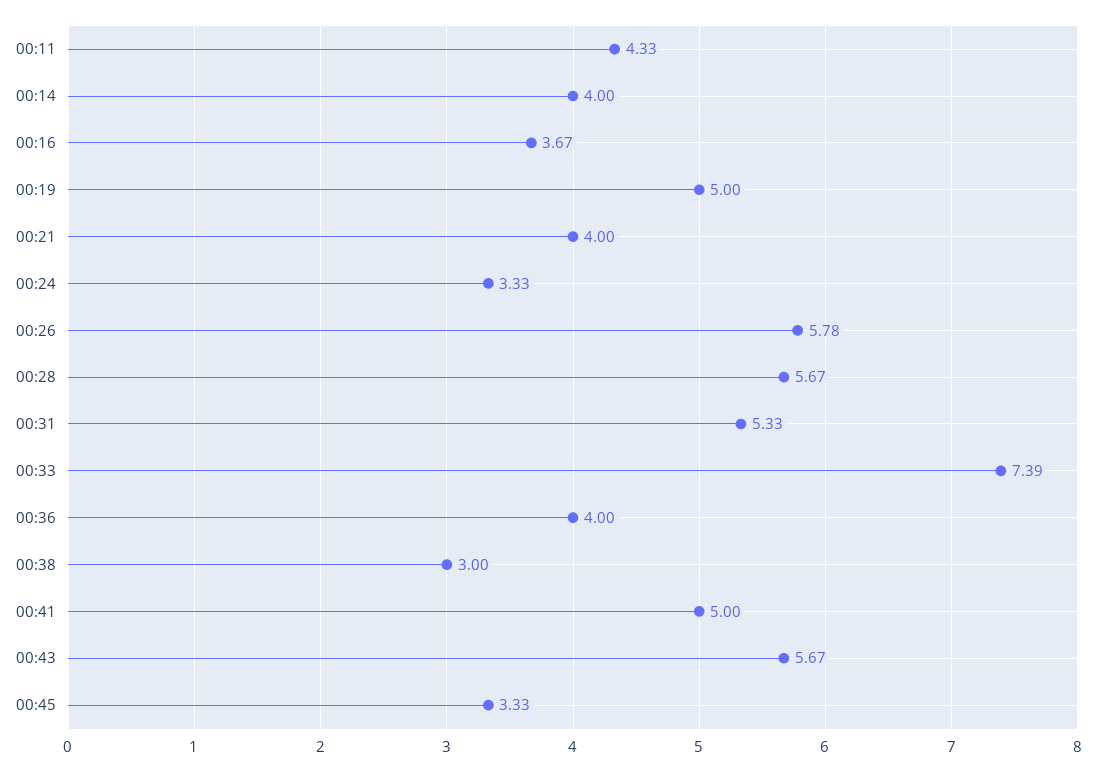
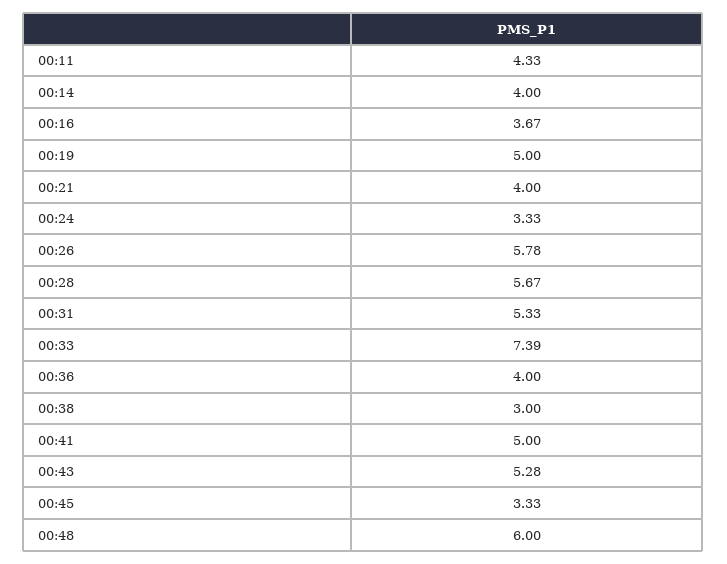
00:43: 5.67 -> 5.28
00:48: none -> 6

